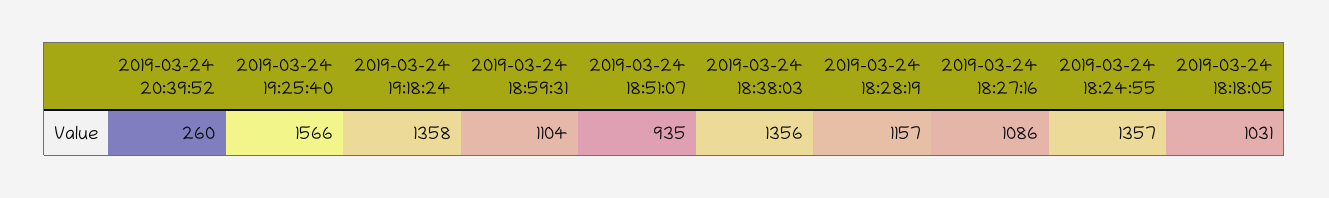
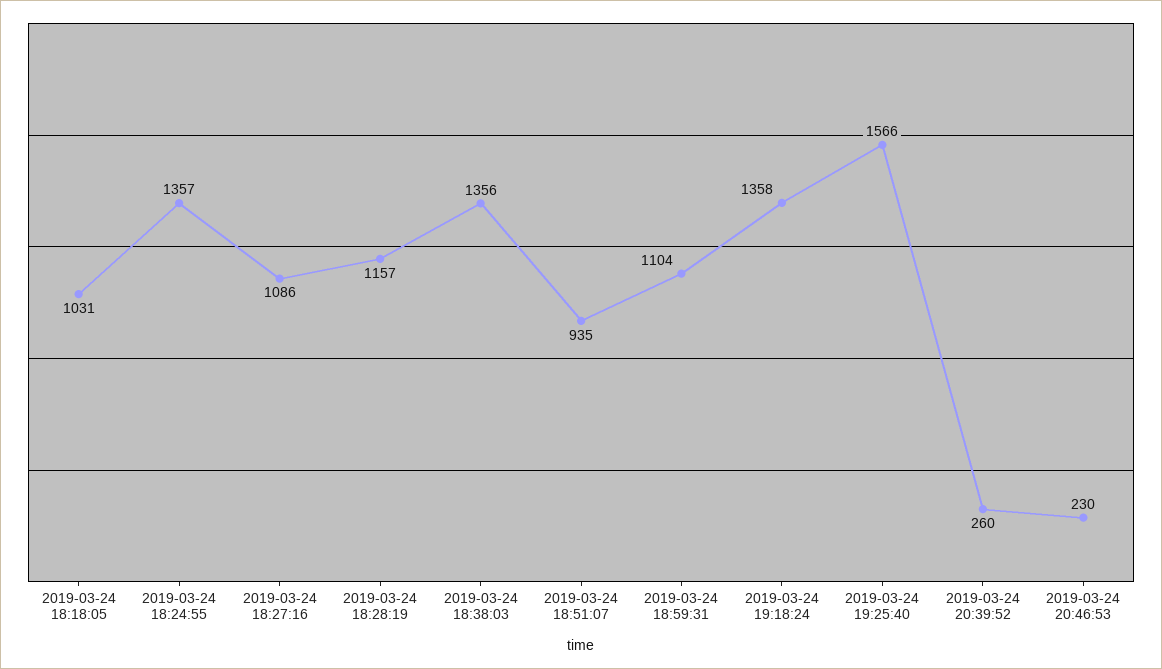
2019-03-24 20:46:53: none -> 230

